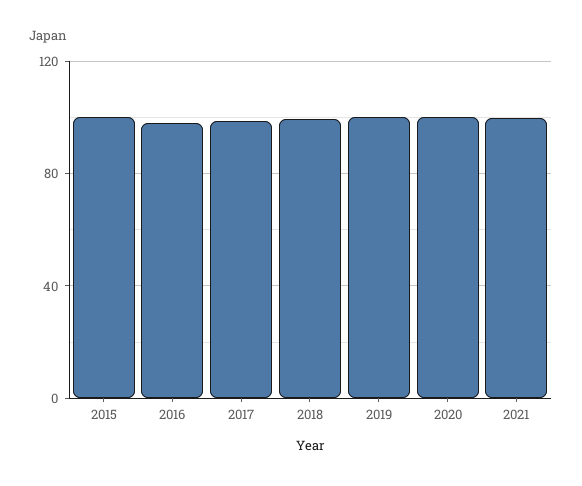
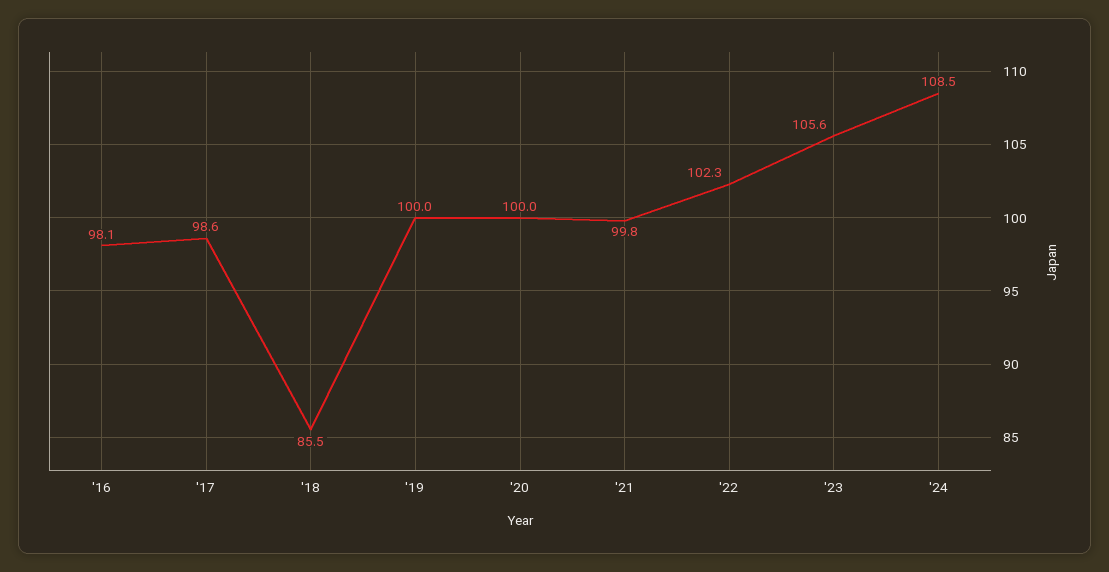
2015: 100 -> none
2018: 100 -> 85.5
'22: none -> 102.3
'23: none -> 105.6
'24: none -> 108.5

